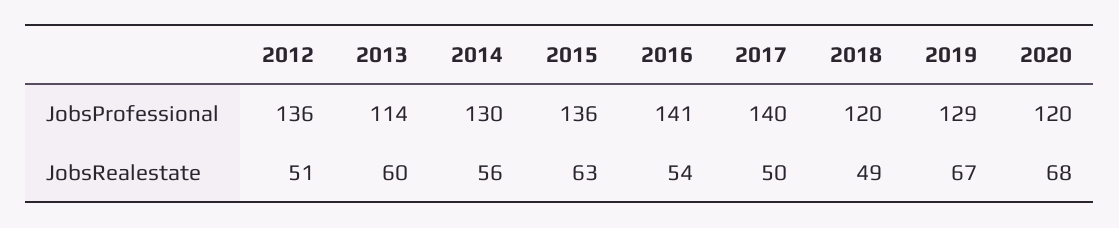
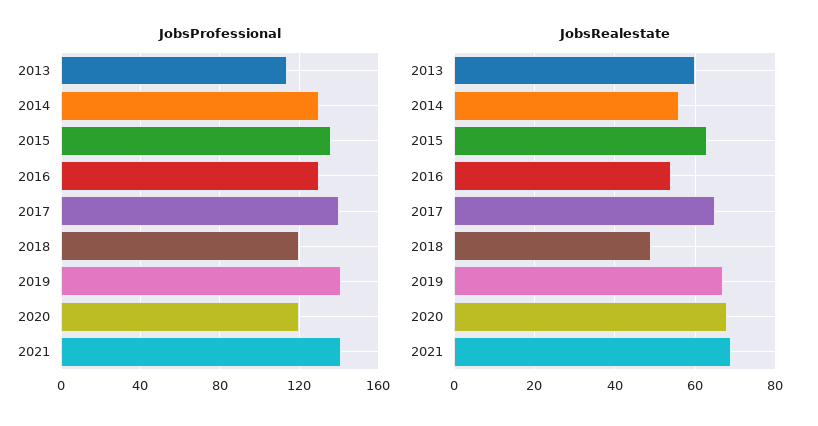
JobsProfessional, 2012: 136 -> none
JobsProfessional, 2016: 141 -> 130
JobsProfessional, 2019: 129 -> 140
JobsRealestate, 2012: 51 -> none
JobsRealestate, 2017: 50 -> 65
JobsProfessional, 2021: none -> 140
JobsRealestate, 2021: none -> 70

